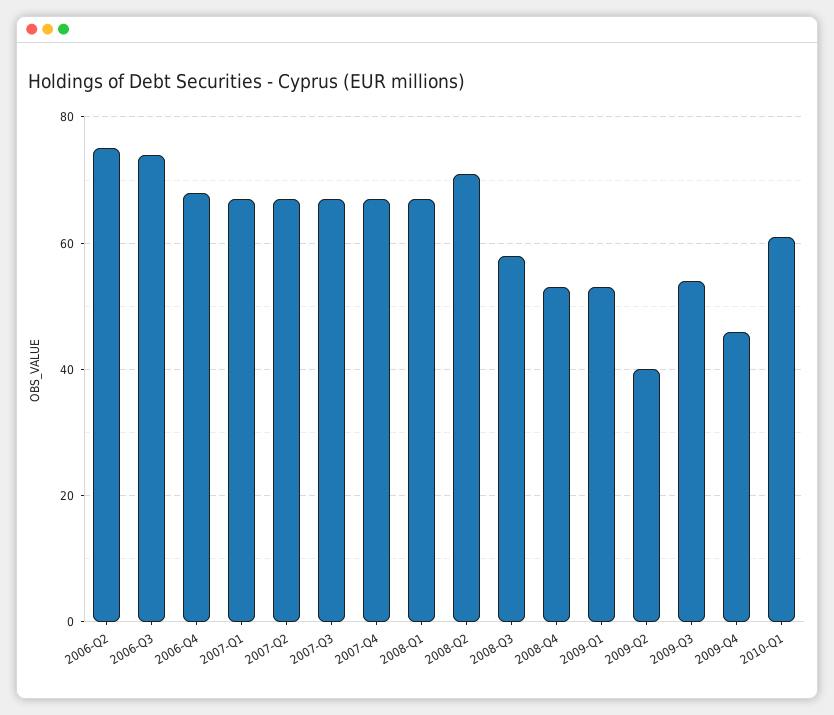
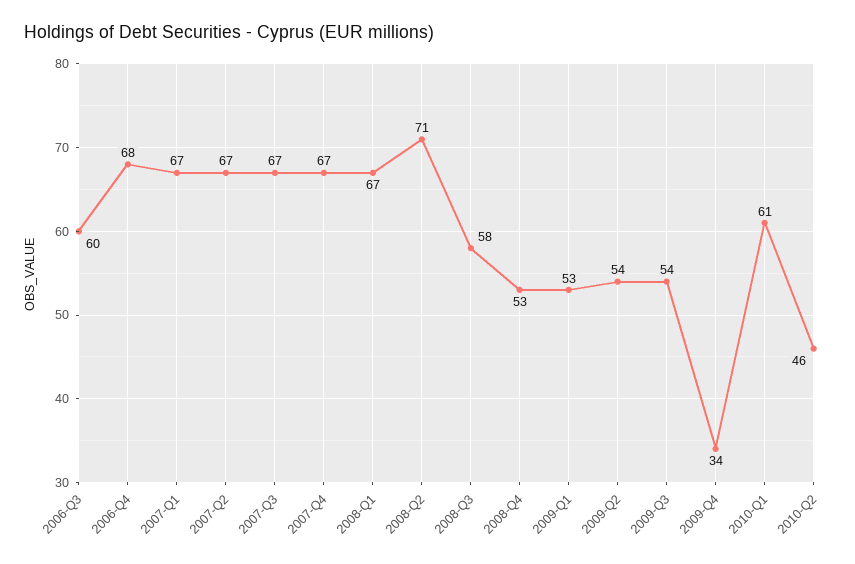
2006-Q2: 75 -> none
2006-Q3: 75 -> 60
2009-Q2: 40 -> 54
2009-Q4: 45 -> 34
2010-Q2: none -> 46

